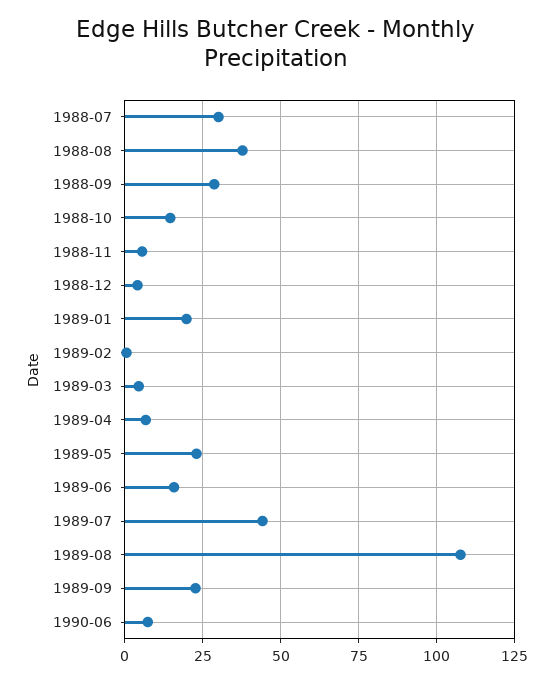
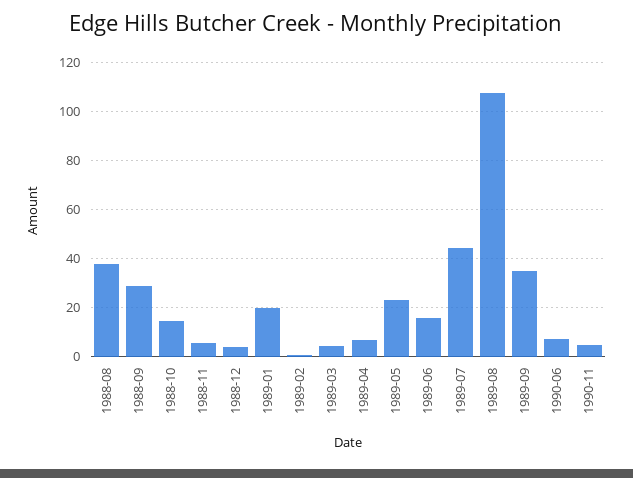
1988-07: 30 -> none
1989-09: 22.5 -> 35
1990-11: none -> 5

